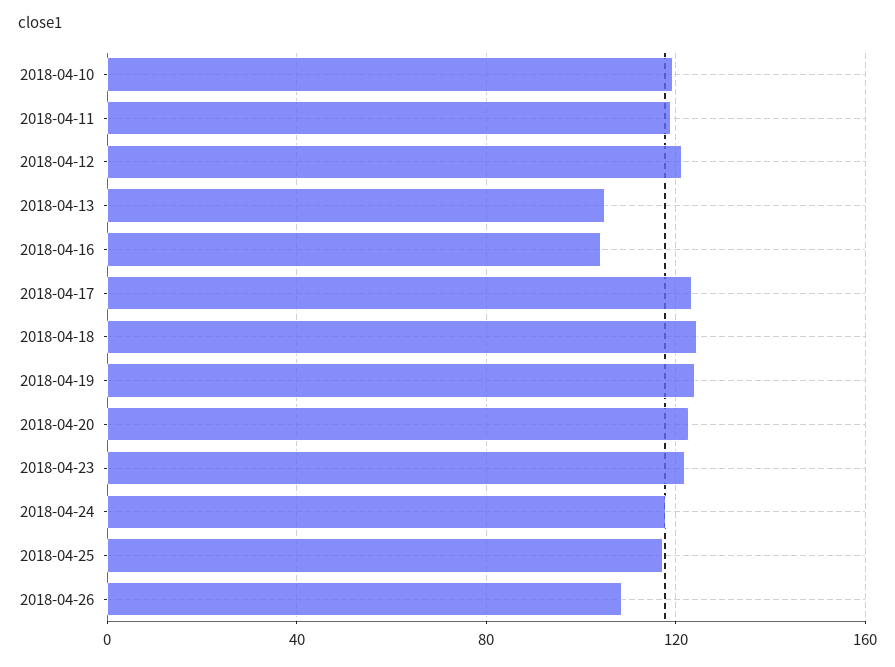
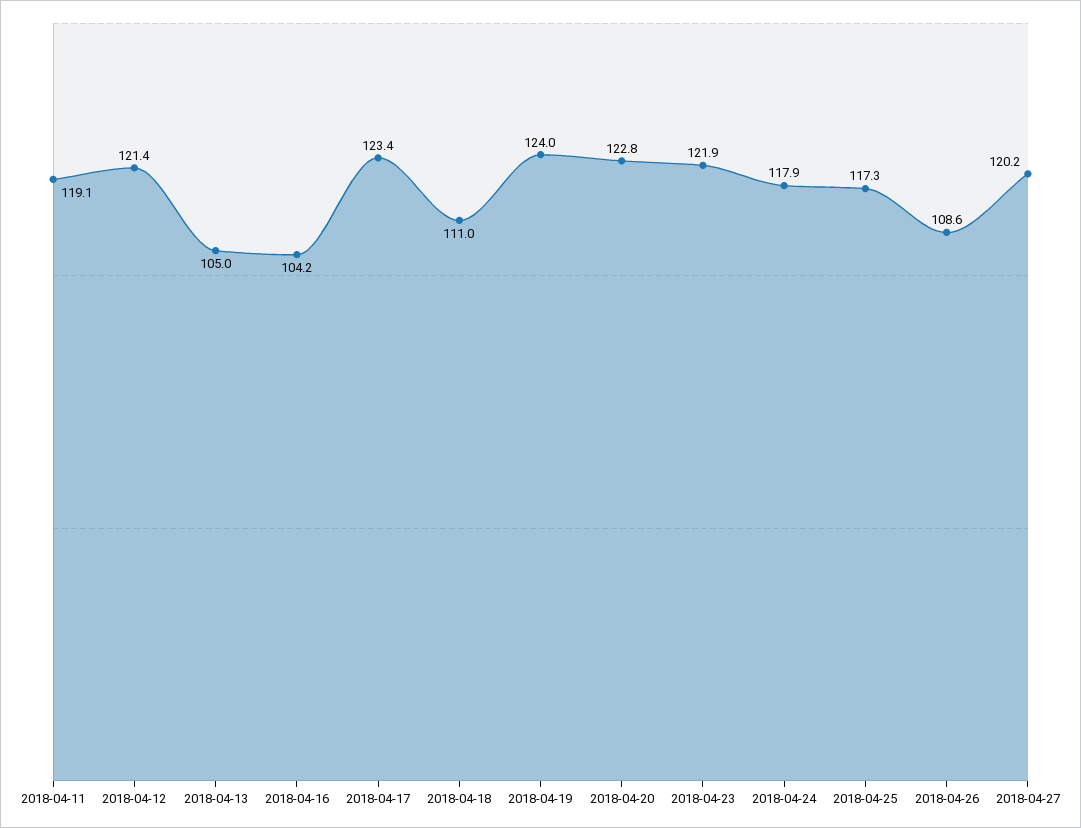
2018-04-10: 120 -> none
2018-04-18: 125 -> 111
2018-04-27: none -> 120.2

